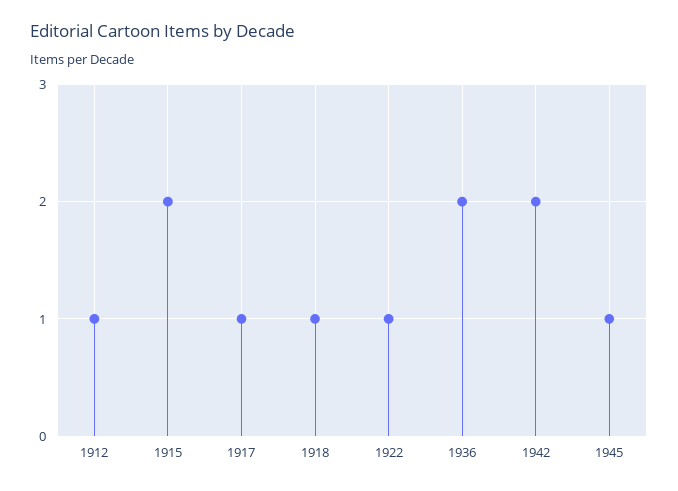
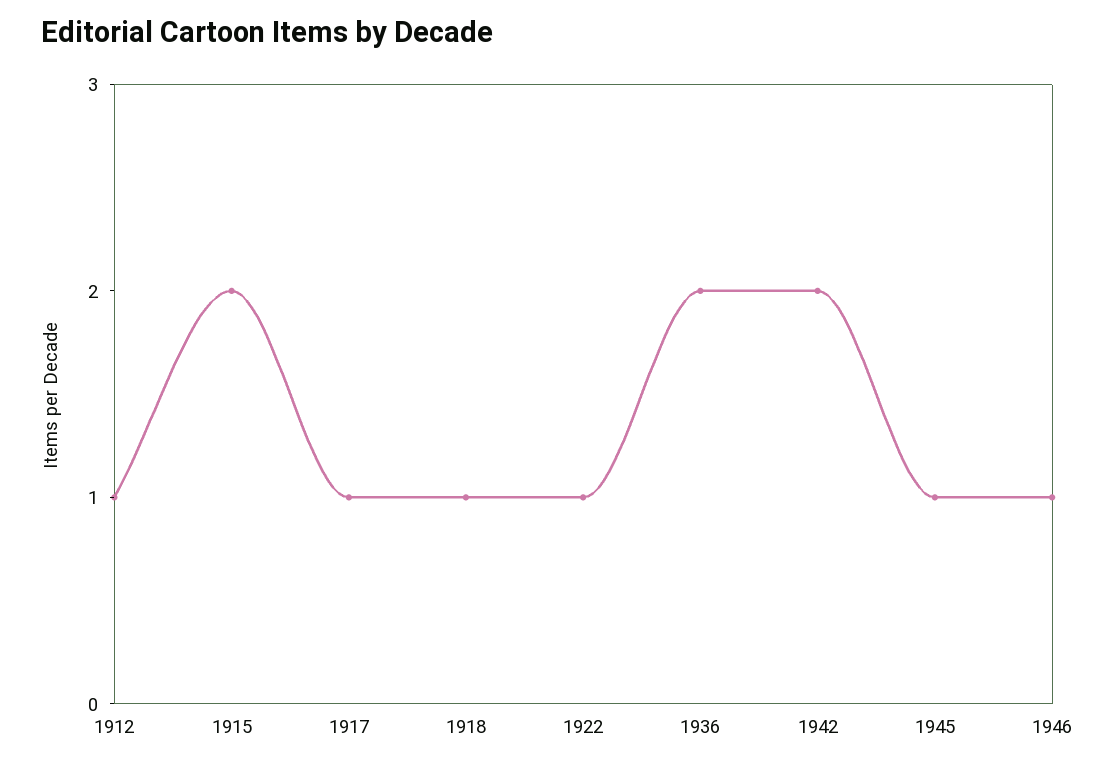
1946: none -> 1

